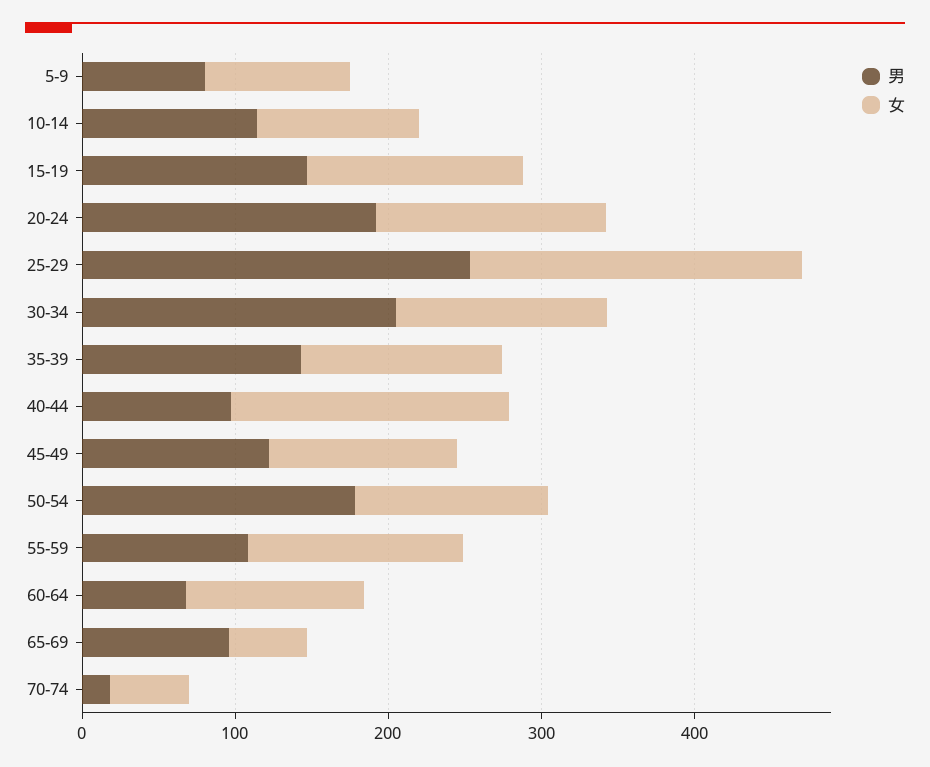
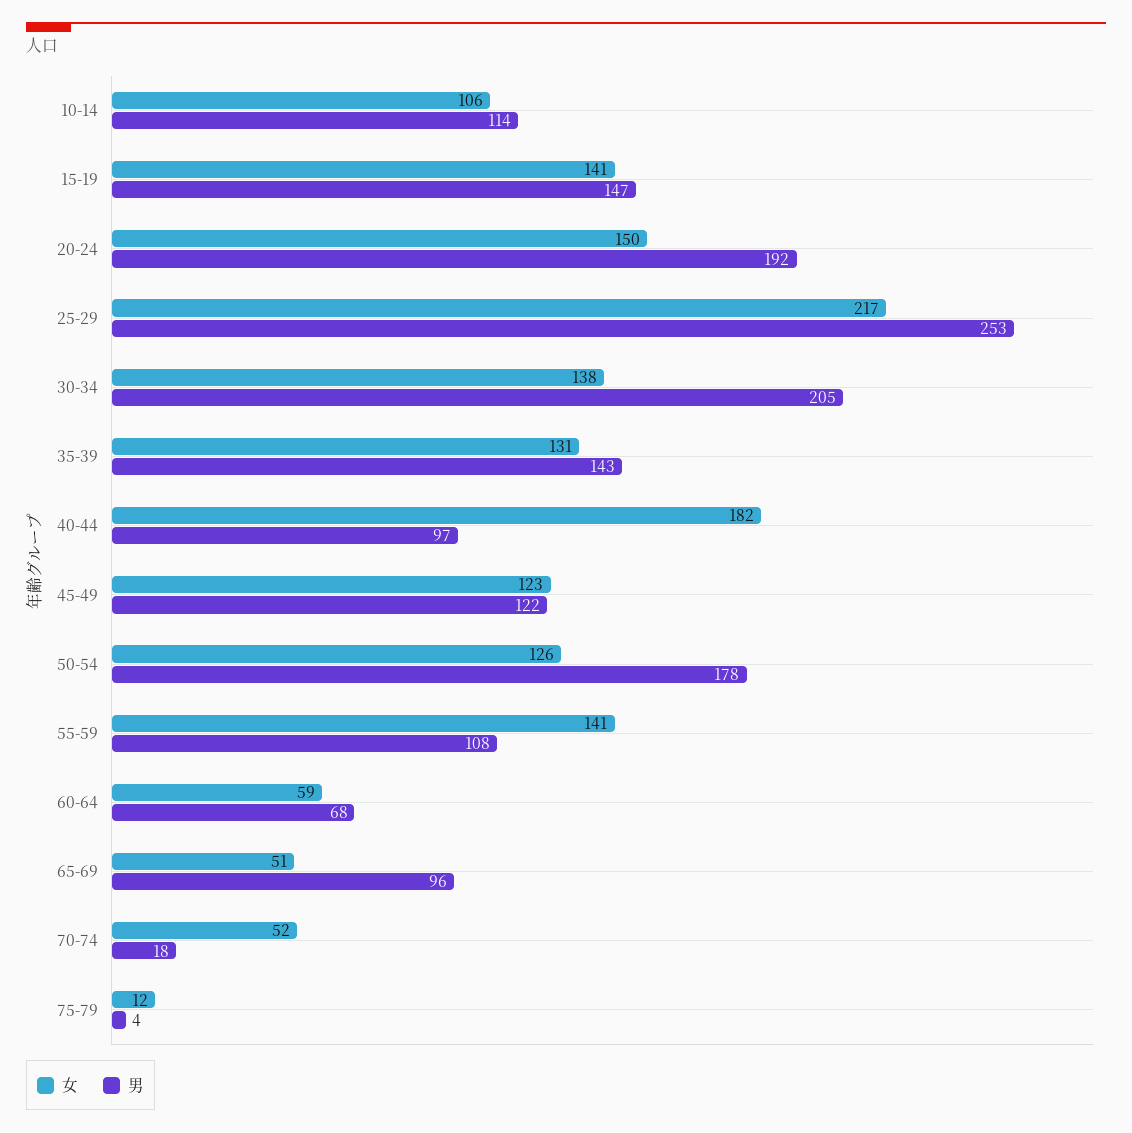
男, 5-9: 80 -> none
女, 5-9: 100 -> none
女, 60-64: 120 -> 59
女, 75-79: none -> 12
男, 75-79: none -> 4

